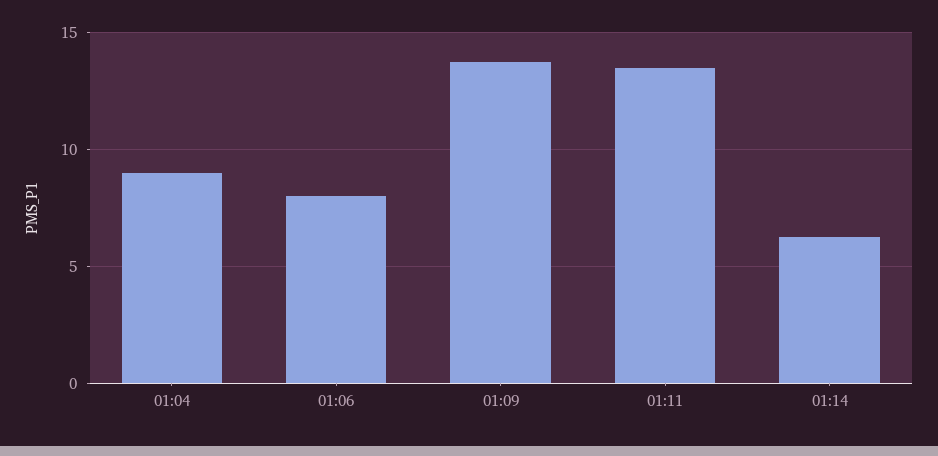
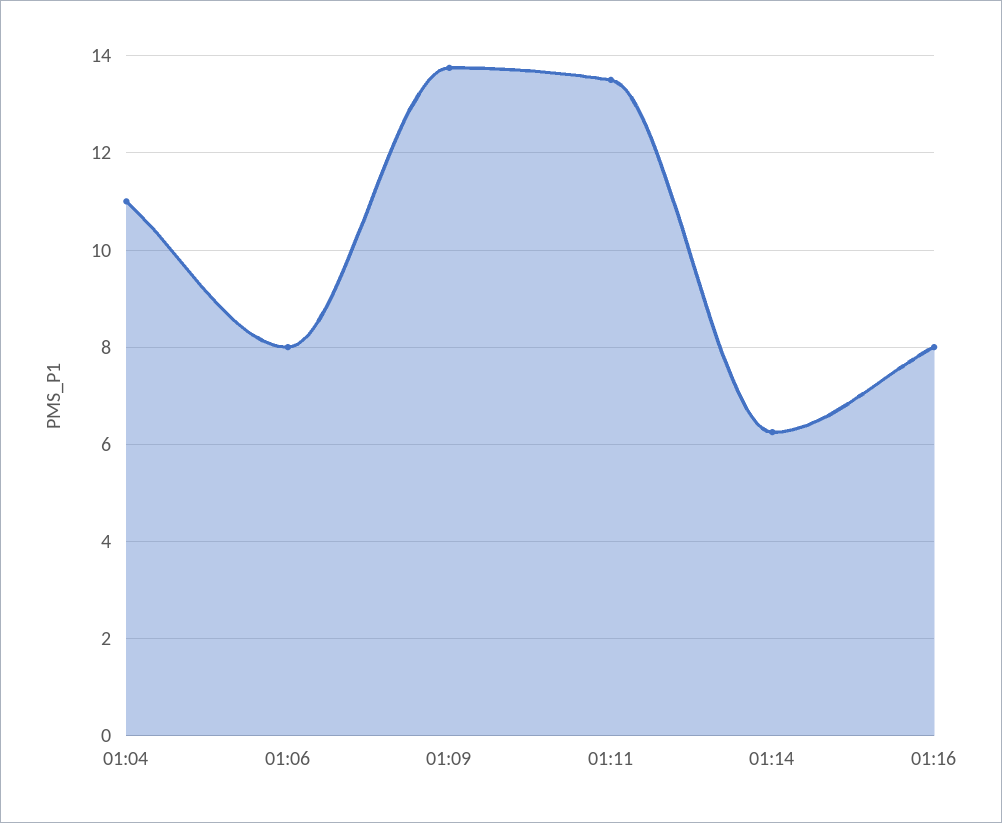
01:04: 9 -> 11
01:16: none -> 8

